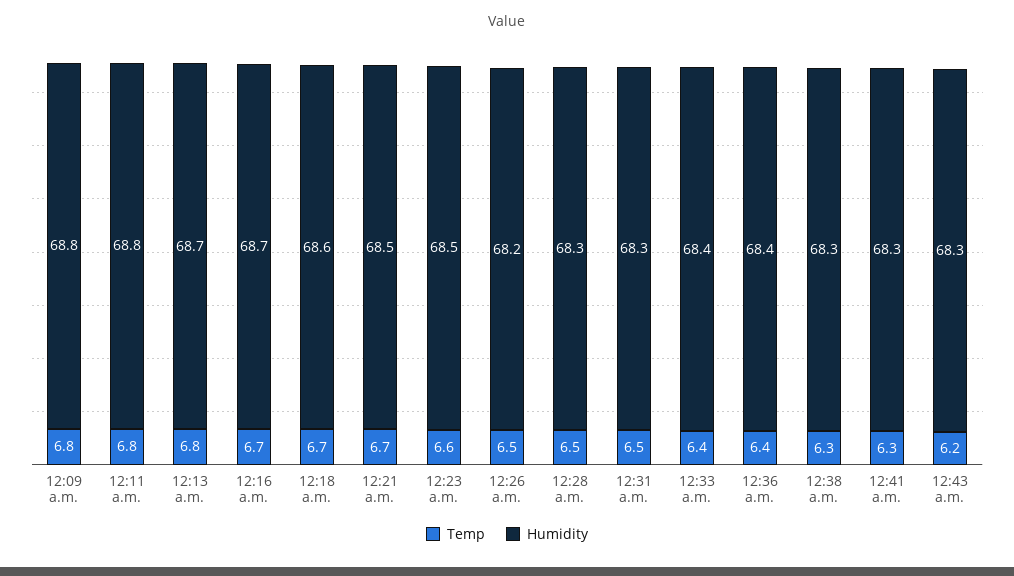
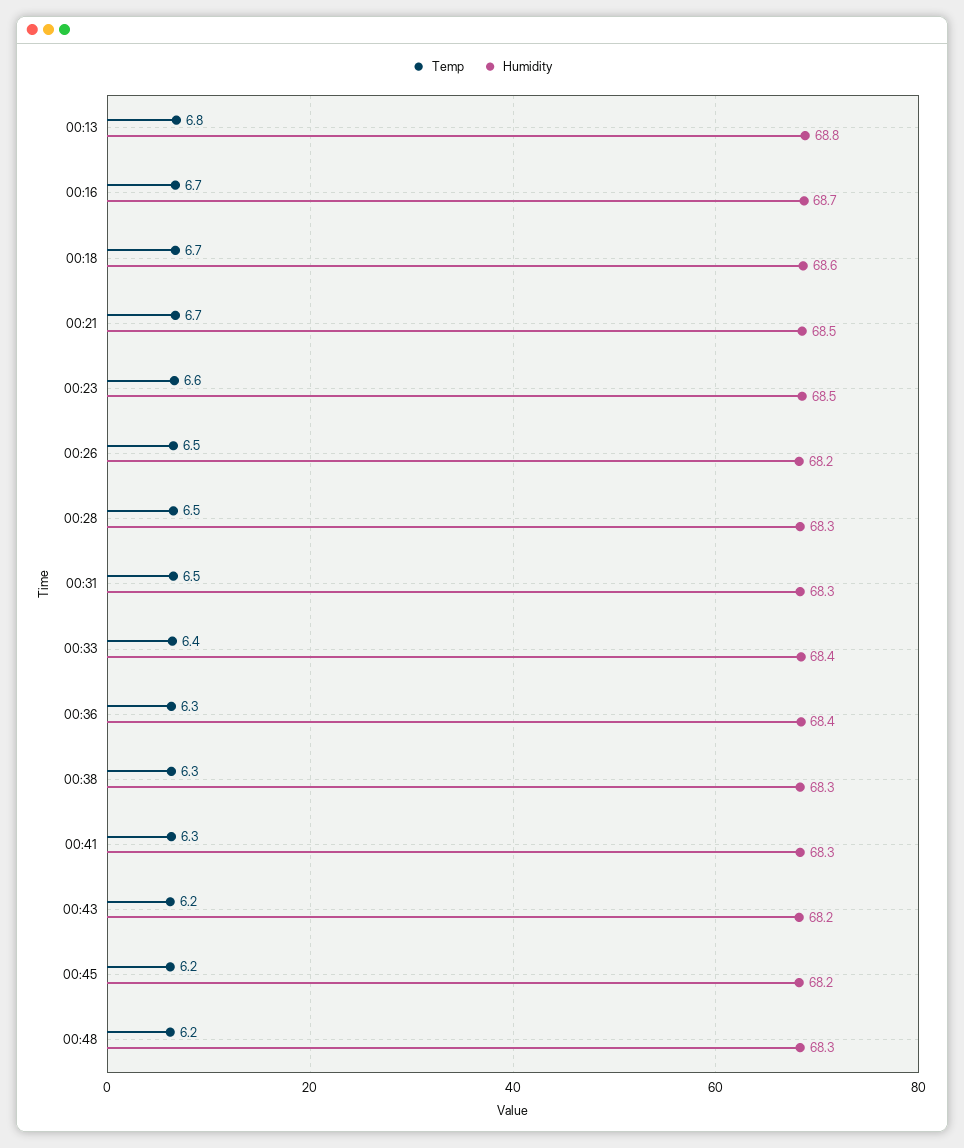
Temp, 12:09 a.m.: 6.8 -> none
Humidity, 12:09 a.m.: 68.8 -> none
Temp, 12:11 a.m.: 6.8 -> none
Humidity, 12:11 a.m.: 68.8 -> none
Humidity, 12:13 a.m.: 68.7 -> 68.8
Temp, 12:36 a.m.: 6.4 -> 6.3
Humidity, 12:43 a.m.: 68.3 -> 68.2
Temp, 00:45: none -> 6.2
Humidity, 00:45: none -> 68.2
Temp, 00:48: none -> 6.2
Humidity, 00:48: none -> 68.3

